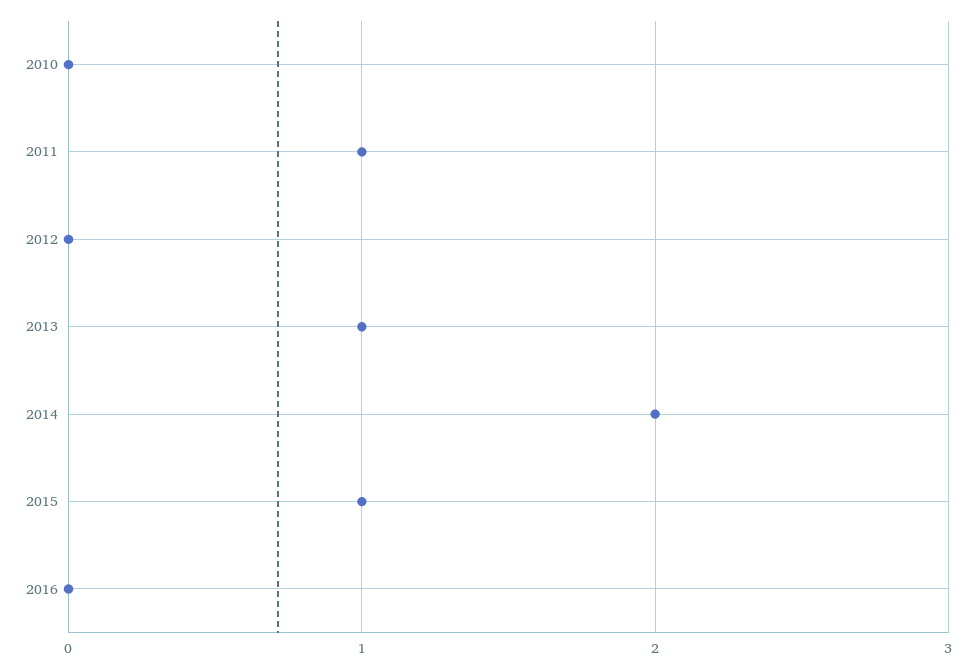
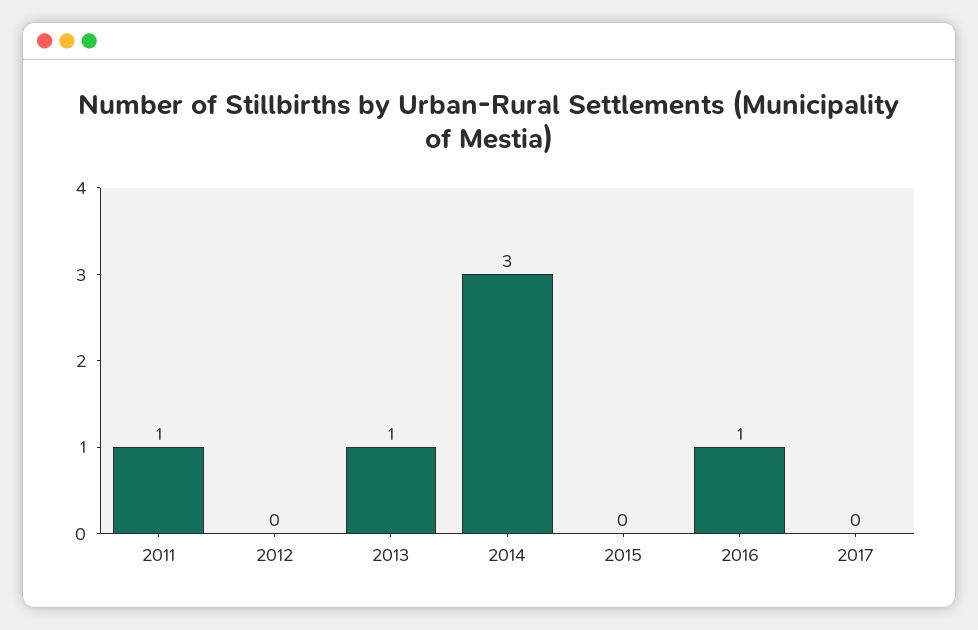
2010: 0 -> none
2014: 2 -> 3
2015: 1 -> 0
2016: 0 -> 1
2017: none -> 0

